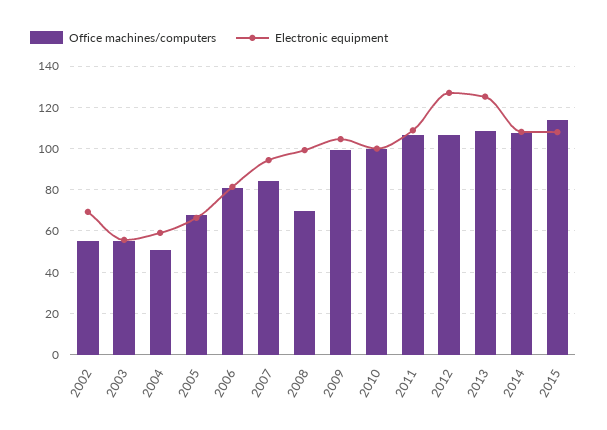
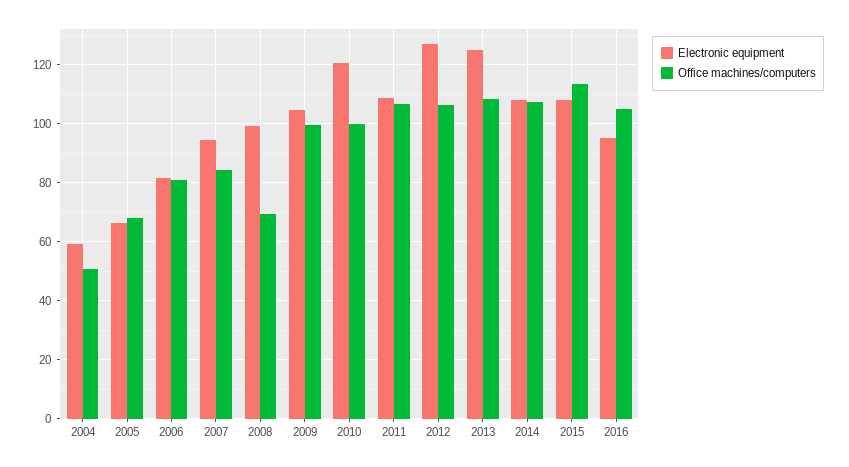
Office machines/computers, 2002: 55 -> none
Electronic equipment, 2002: 70 -> none
Office machines/computers, 2003: 55 -> none
Electronic equipment, 2003: 55 -> none
Electronic equipment, 2010: 100 -> 120
Electronic equipment, 2016: none -> 95
Office machines/computers, 2016: none -> 105

